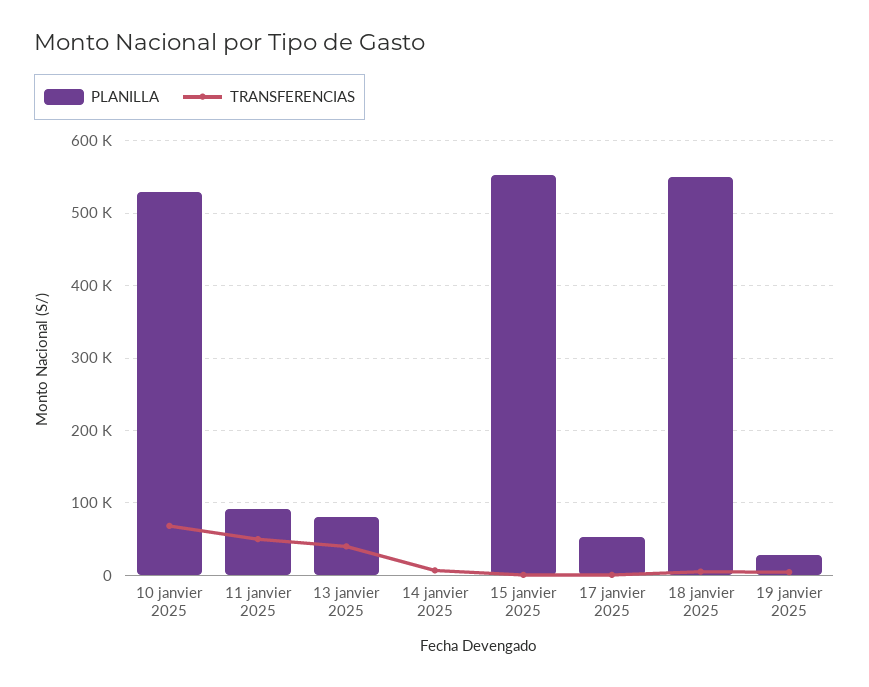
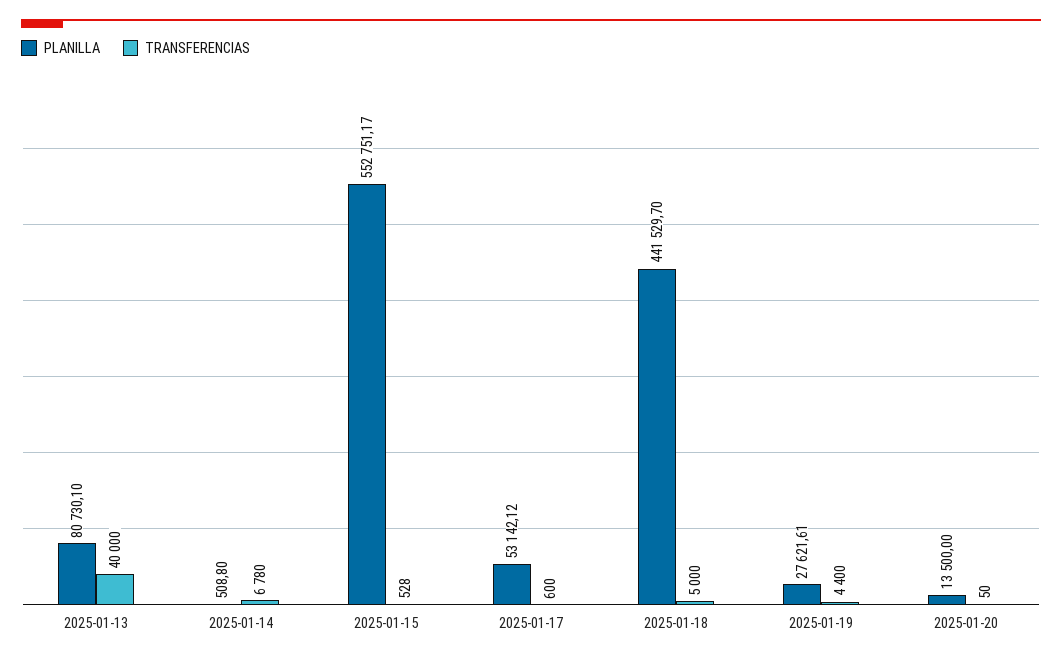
PLANILLA, 10 janvier 2025: 530000 -> none
TRANSFERENCIAS, 10 janvier 2025: 70000 -> none
PLANILLA, 11 janvier 2025: 90000 -> none
TRANSFERENCIAS, 11 janvier 2025: 50000 -> none
PLANILLA, 18 janvier 2025: 550000 -> 441529.7
PLANILLA, 2025-01-20: none -> 13500
TRANSFERENCIAS, 2025-01-20: none -> 50

